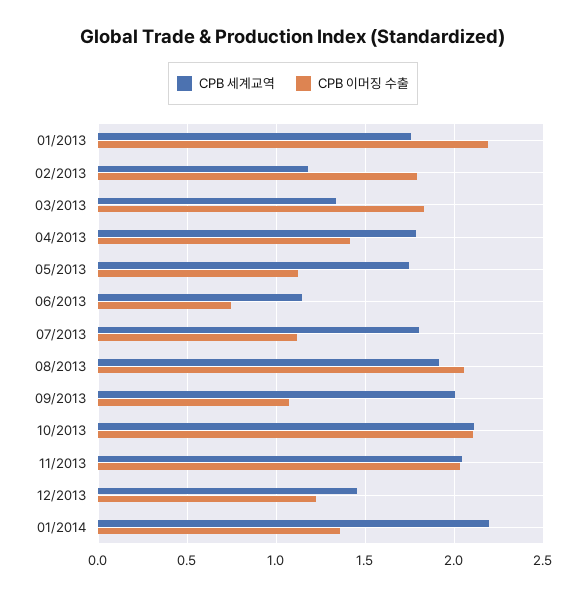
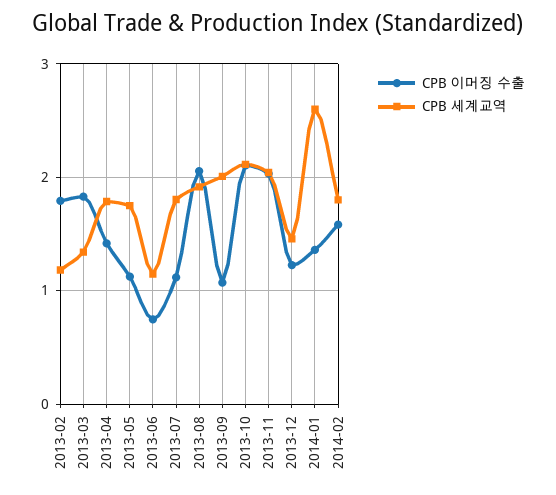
CPB 세계교역, 01/2013: 1.75 -> none
CPB 이머징 수출, 01/2013: 2.2 -> none
CPB 세계교역, 01/2014: 2.2 -> 2.6
CPB 이머징 수출, 2014-02: none -> 1.6
CPB 세계교역, 2014-02: none -> 1.8

